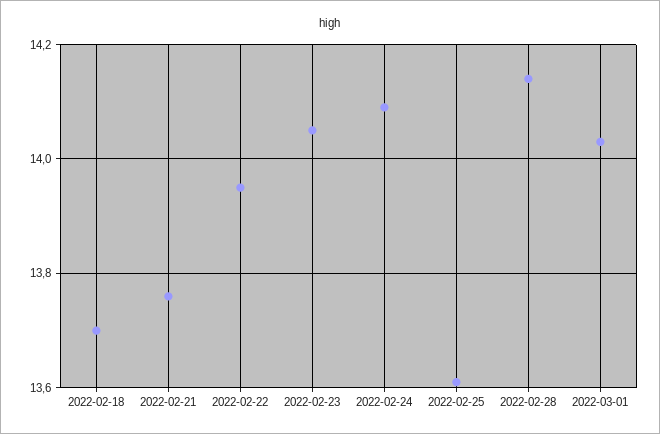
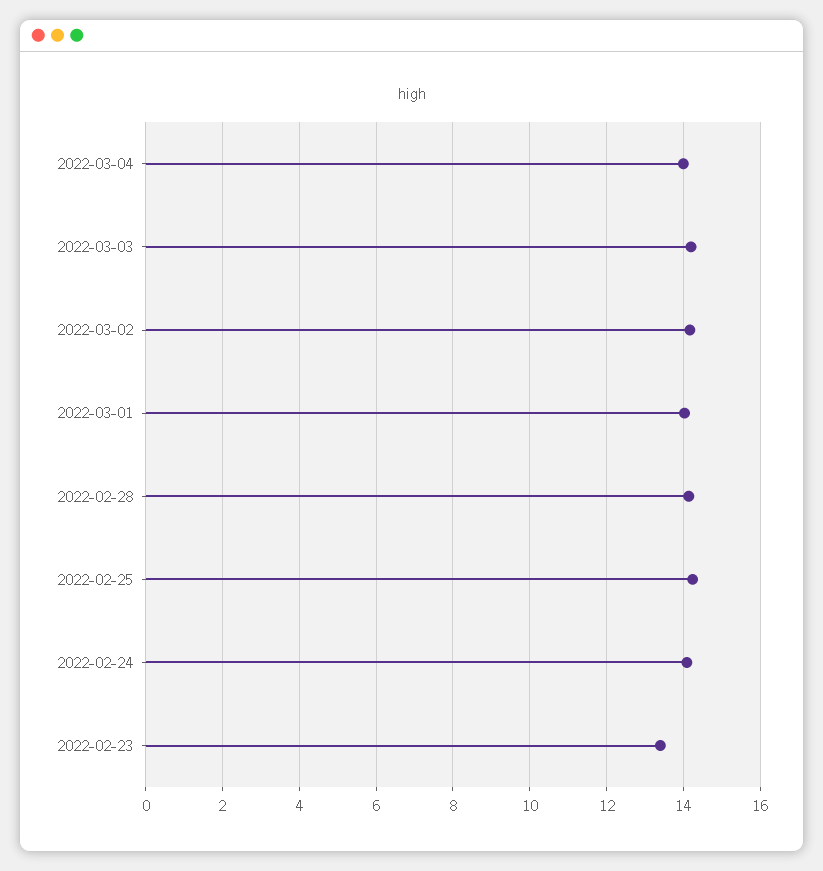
2022-02-18: 13.7 -> none
2022-02-21: 13.75 -> none
2022-02-22: 13.95 -> none
2022-02-23: 14.05 -> 13.4
2022-02-25: 13.6 -> 14.2
2022-03-04: none -> 14
2022-03-03: none -> 14.2
2022-03-02: none -> 14.2

